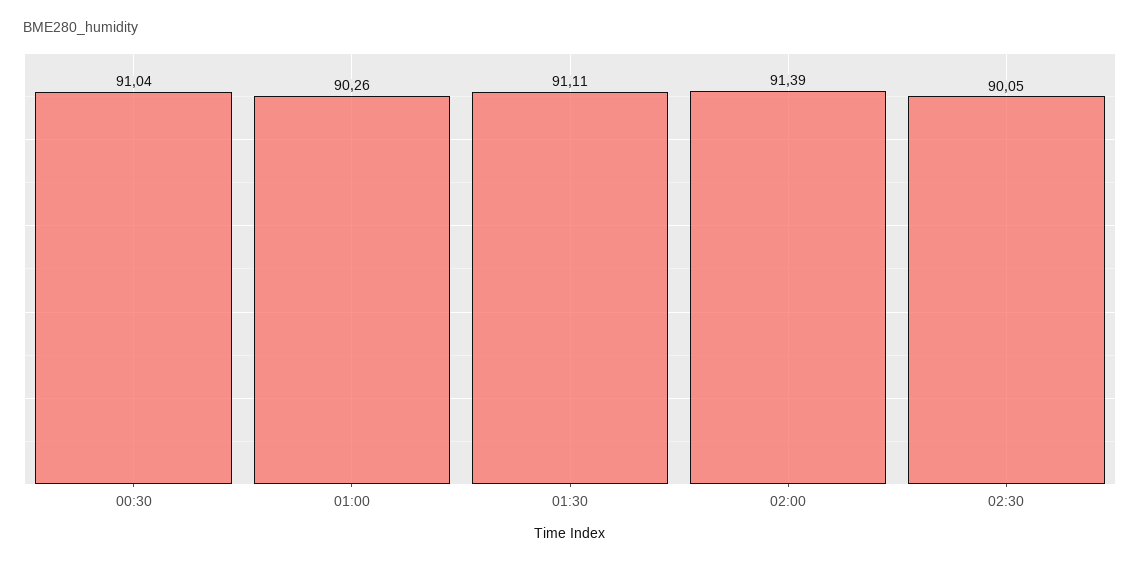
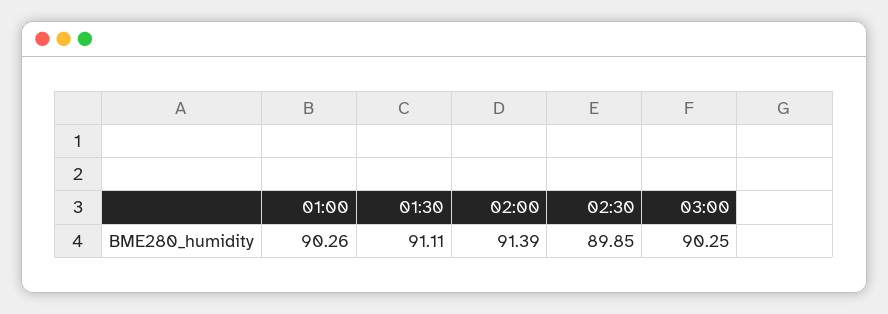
00:30: 91.04 -> none
02:30: 90.05 -> 89.85
03:00: none -> 90.25

